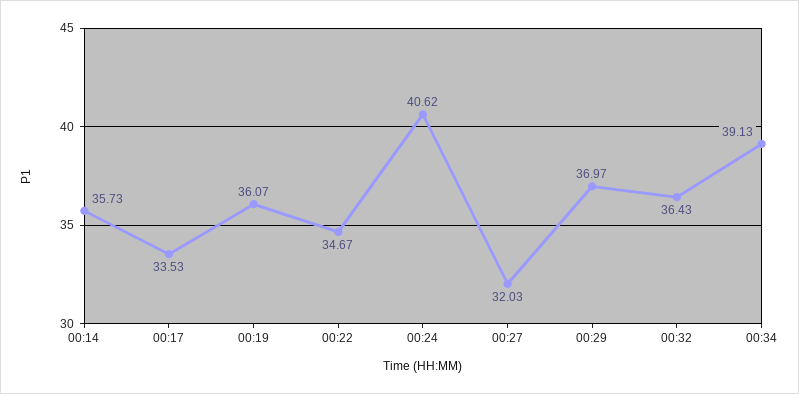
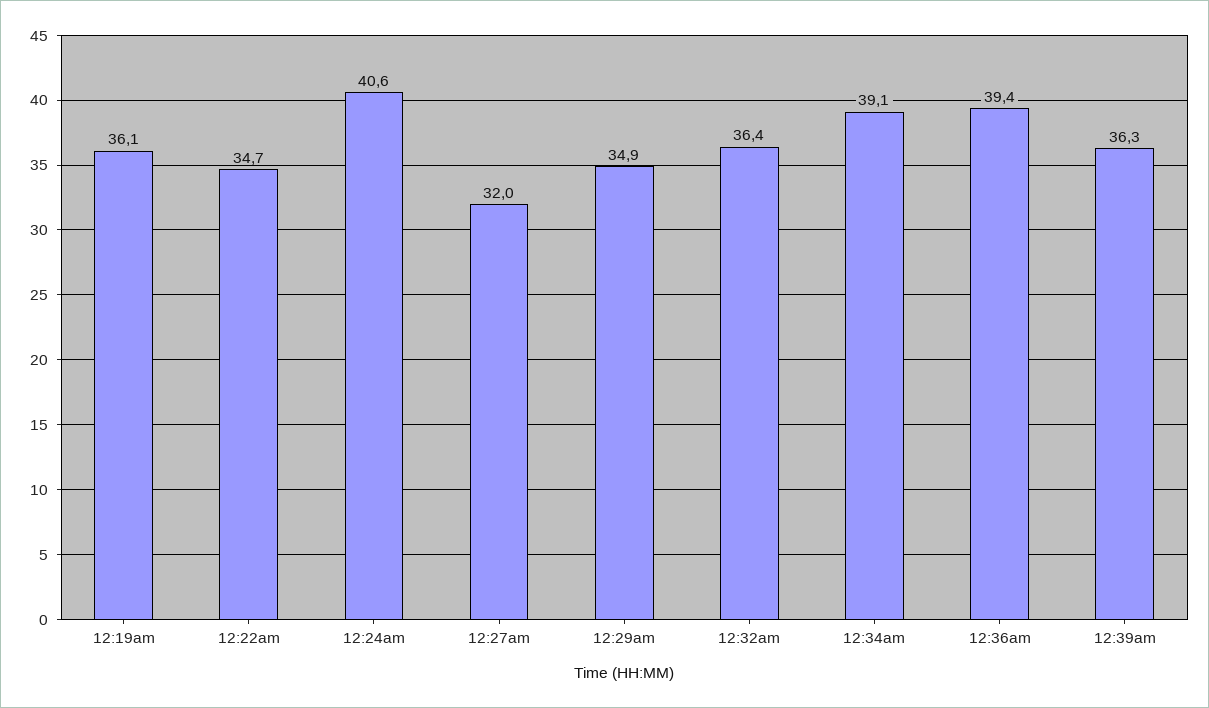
00:14: 35.73 -> none
00:17: 33.53 -> none
00:29: 36.97 -> 34.9
12:36am: none -> 39.4
12:39am: none -> 36.3

